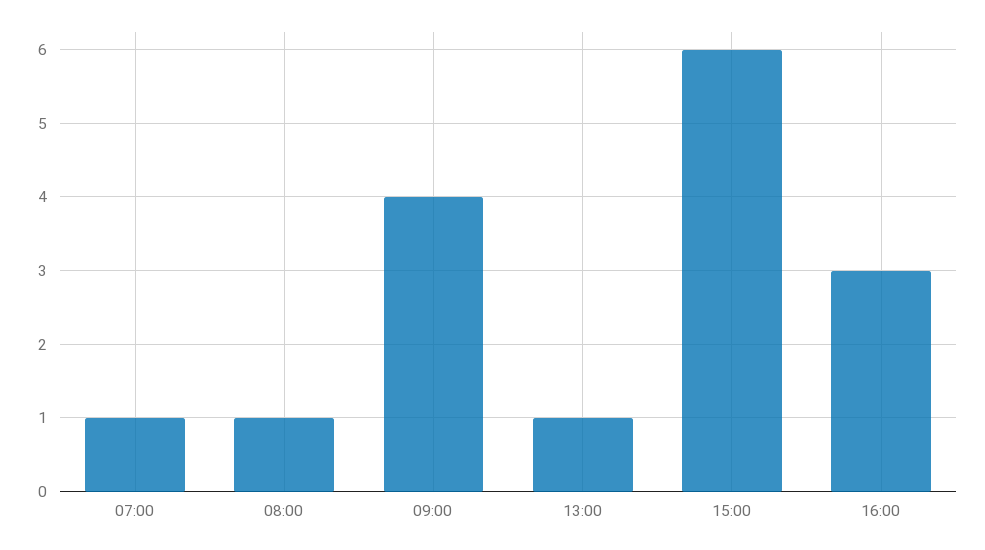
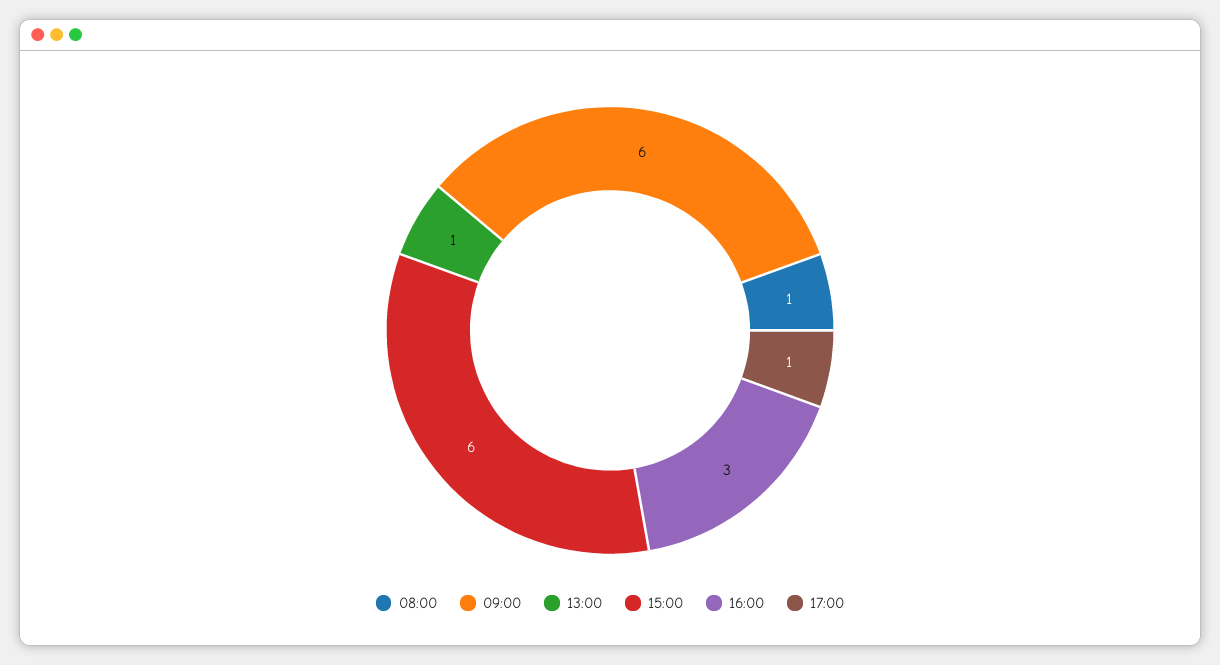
07:00: 1 -> none
09:00: 4 -> 6
17:00: none -> 1

